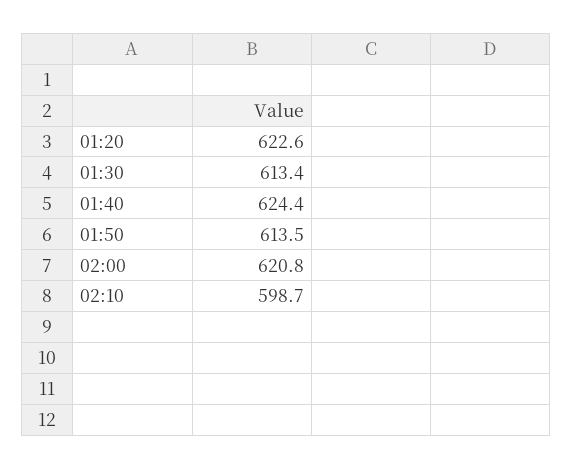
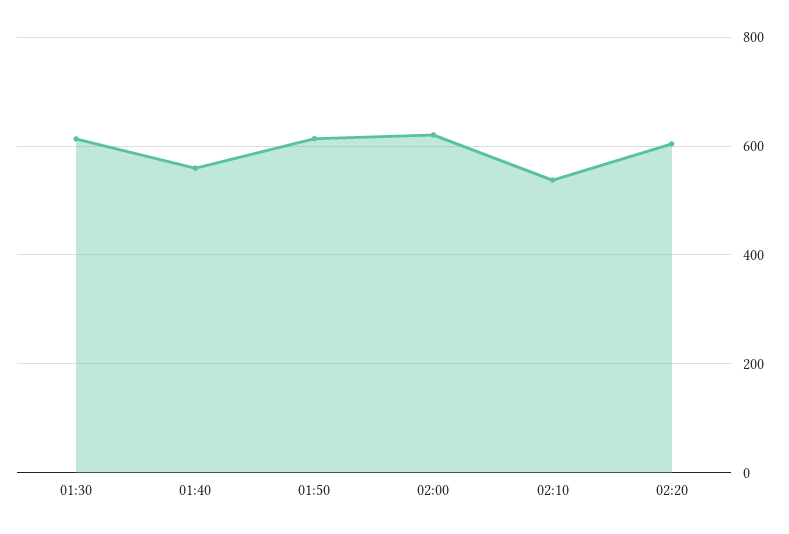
01:20: 622.6 -> none
01:40: 624.4 -> 560
02:10: 598.7 -> 540
02:20: none -> 600

